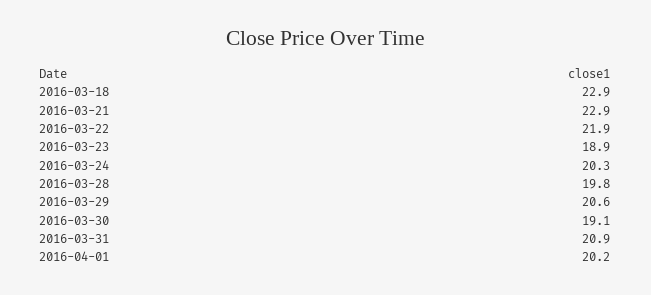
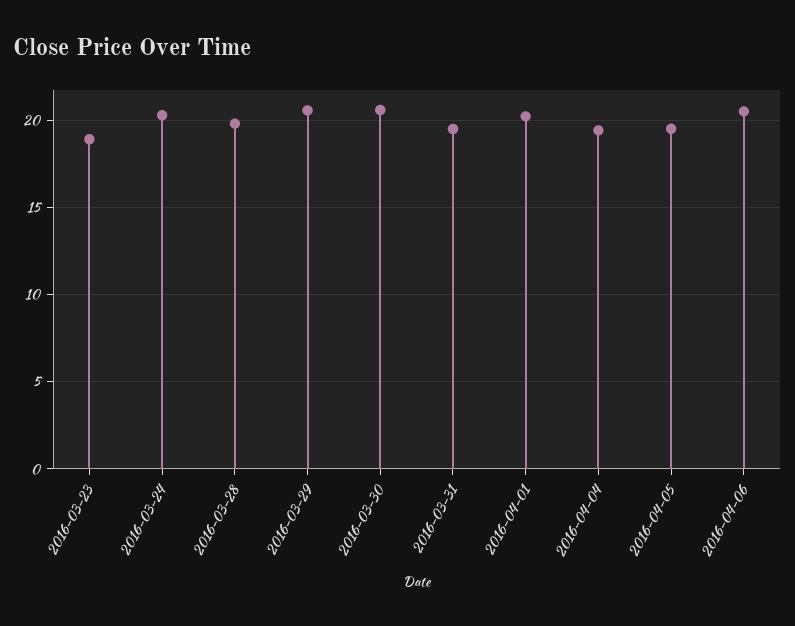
2016-03-18: 22.9 -> none
2016-03-21: 22.9 -> none
2016-03-22: 21.9 -> none
2016-03-30: 19.1 -> 20.5
2016-03-31: 20.9 -> 19.5
2016-04-04: none -> 19.5
2016-04-05: none -> 19.5
2016-04-06: none -> 20.5

